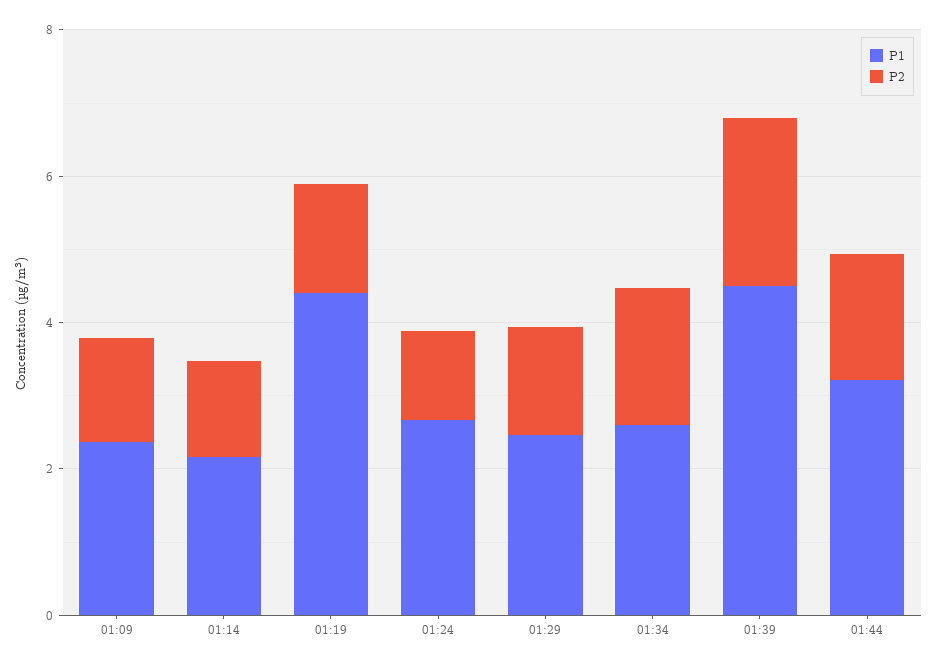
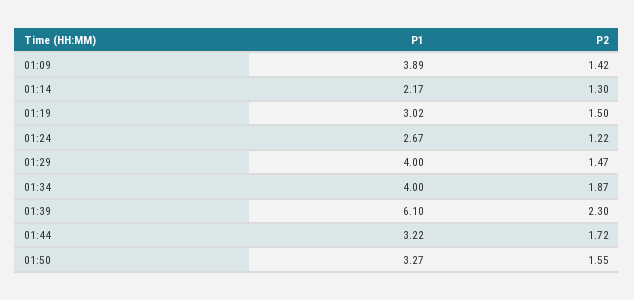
P1, 01:09: 2.5 -> 3.89
P1, 01:19: 4.5 -> 3.02
P1, 01:29: 2.5 -> 4
P1, 01:34: 2.5 -> 4
P1, 01:39: 4.5 -> 6.1
P1, 01:50: none -> 3.27
P2, 01:50: none -> 1.55

